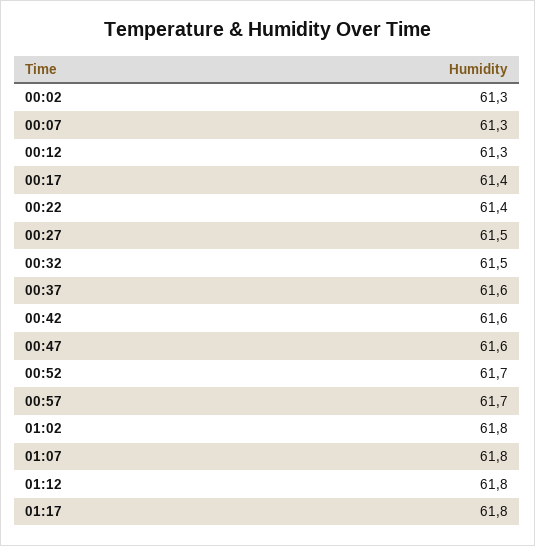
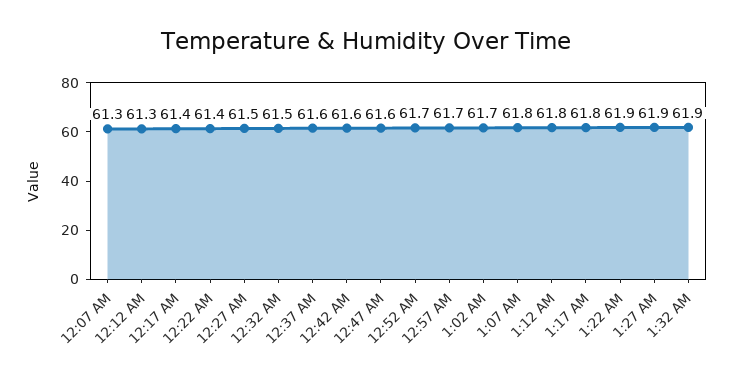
00:02: 61.3 -> none
01:02: 61.8 -> 61.7
1:22 AM: none -> 61.9
1:27 AM: none -> 61.9
1:32 AM: none -> 61.9

